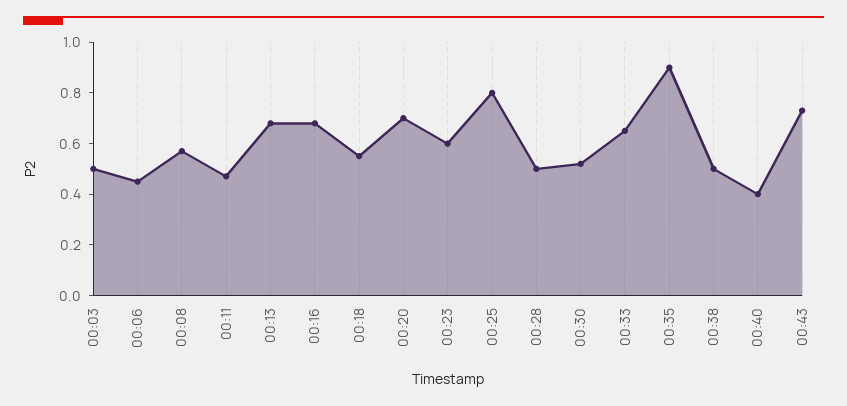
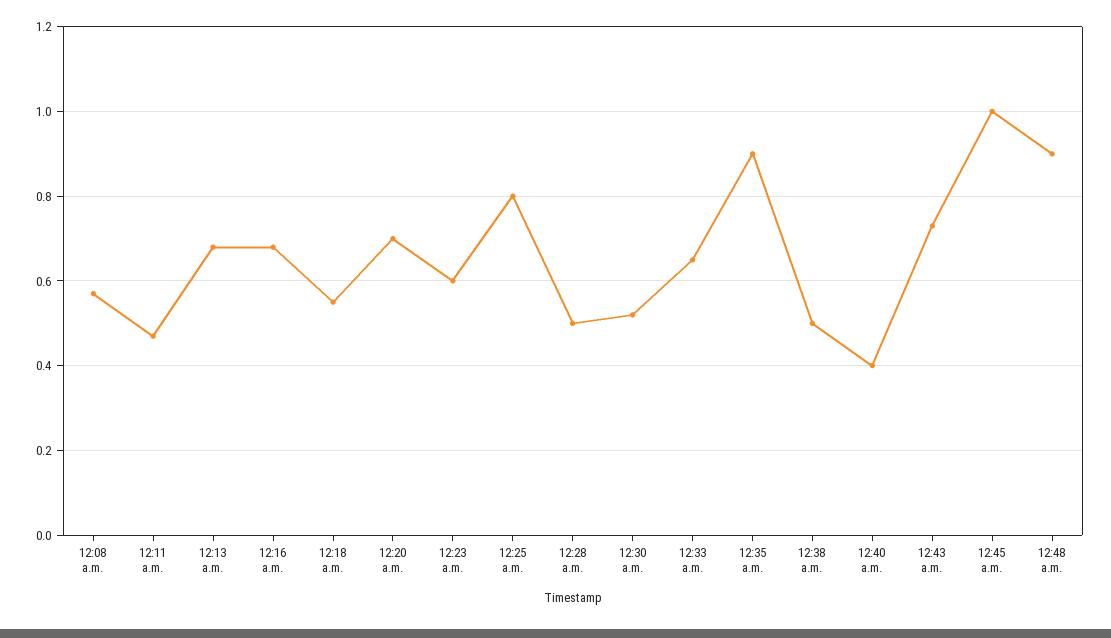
00:03: 0.5 -> none
00:06: 0.45 -> none
12:45 a.m.: none -> 1
12:48 a.m.: none -> 0.9

